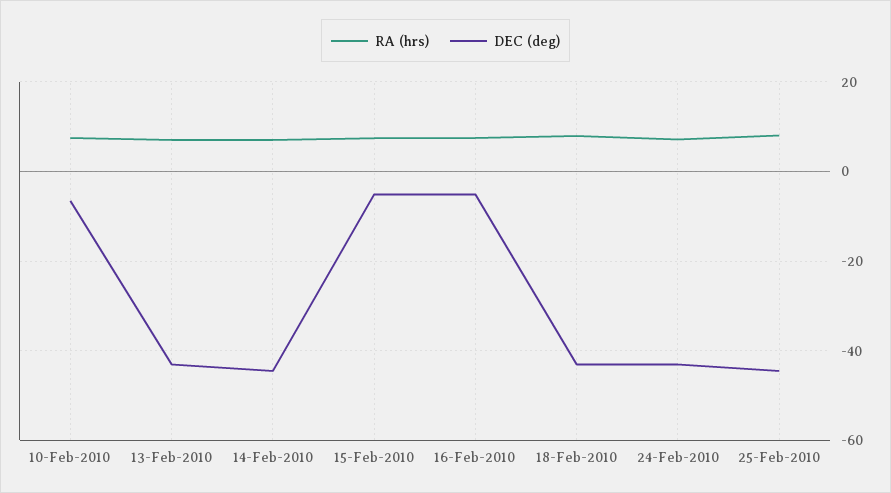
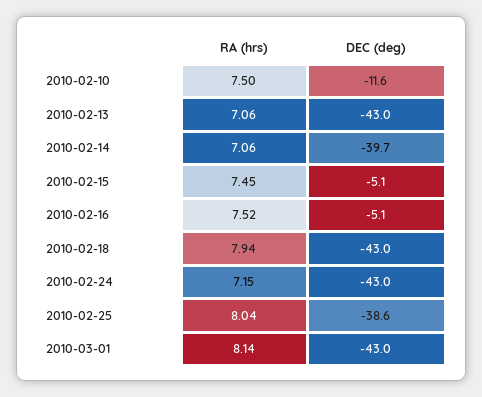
DEC (deg), 10-Feb-2010: -6 -> -11.6
DEC (deg), 14-Feb-2010: -44 -> -39.7
DEC (deg), 25-Feb-2010: -44 -> -38.6
RA (hrs), 2010-03-01: none -> 8.14
DEC (deg), 2010-03-01: none -> -43

